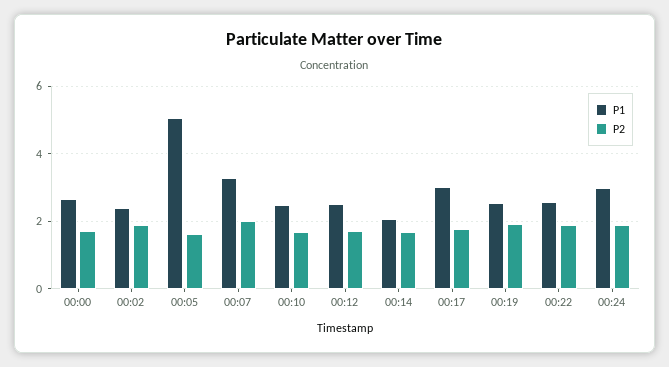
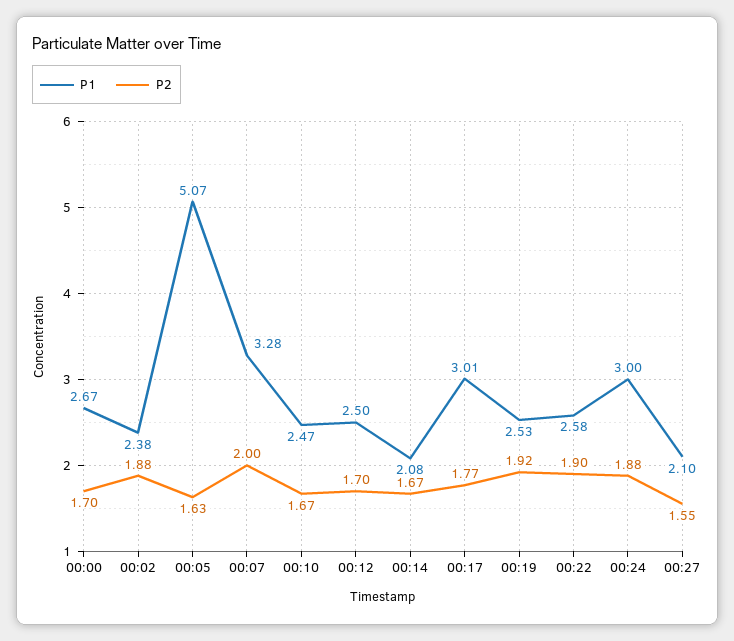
P1, 00:27: none -> 2.1
P2, 00:27: none -> 1.55

